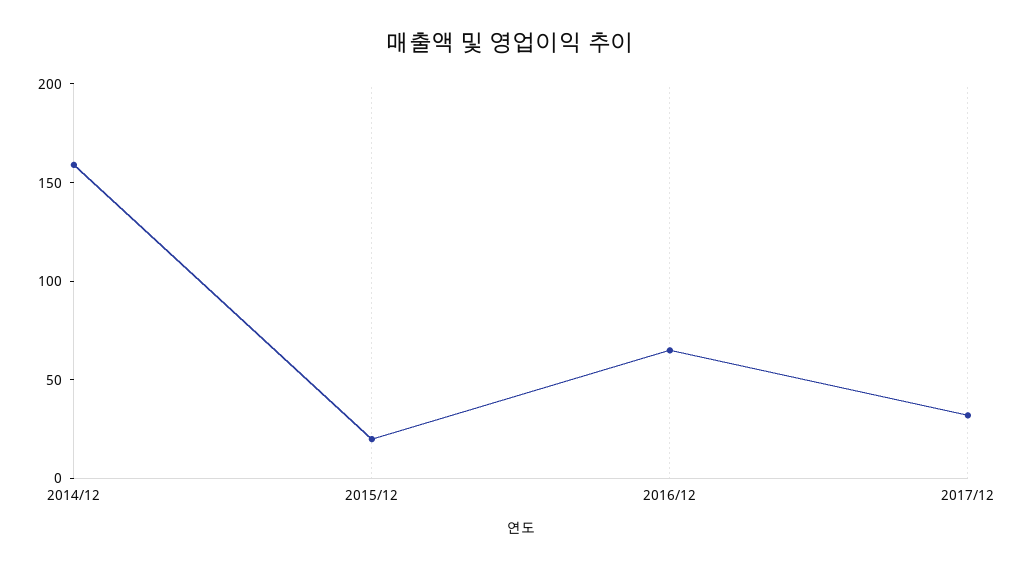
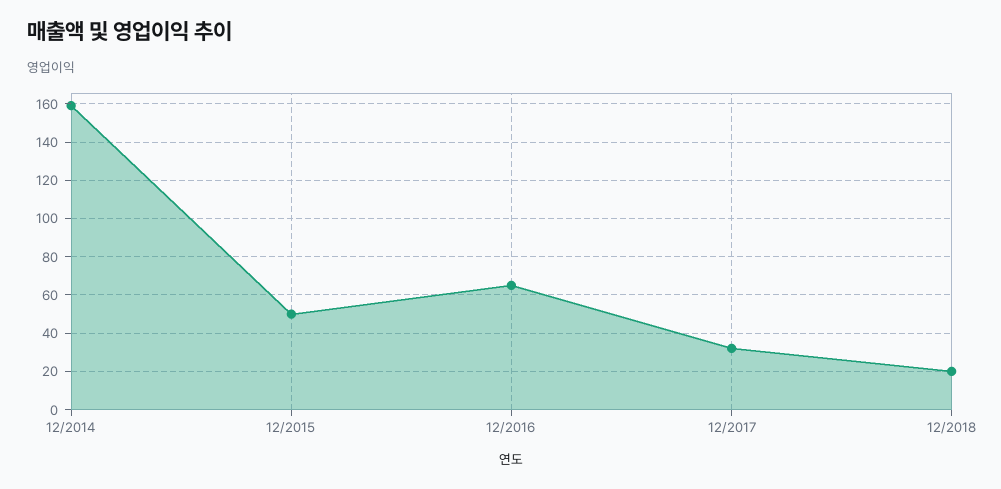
2015/12: 20 -> 50
12/2018: none -> 20

